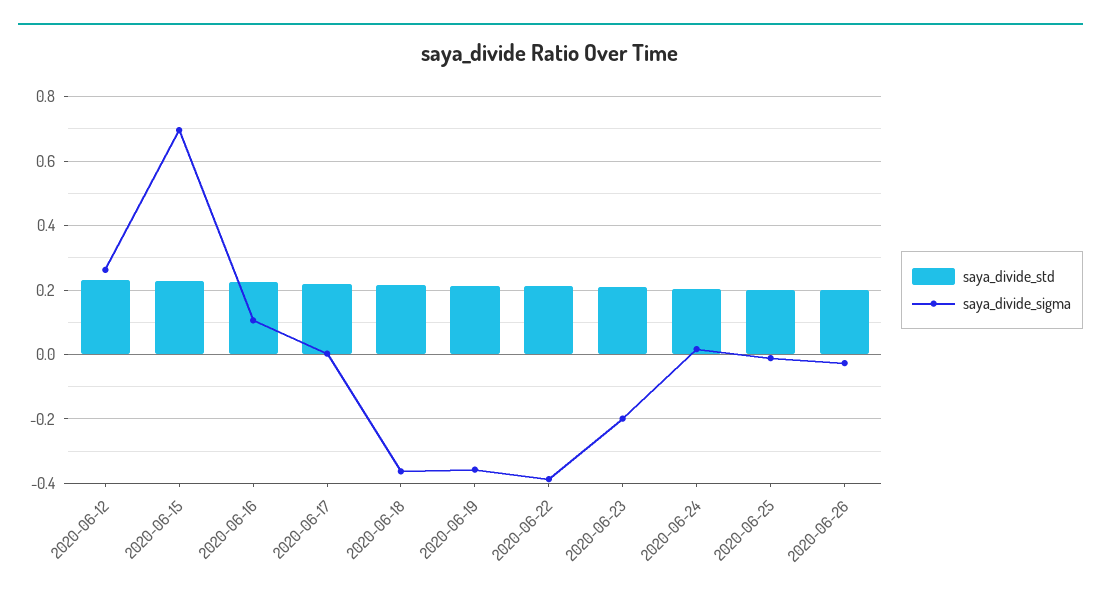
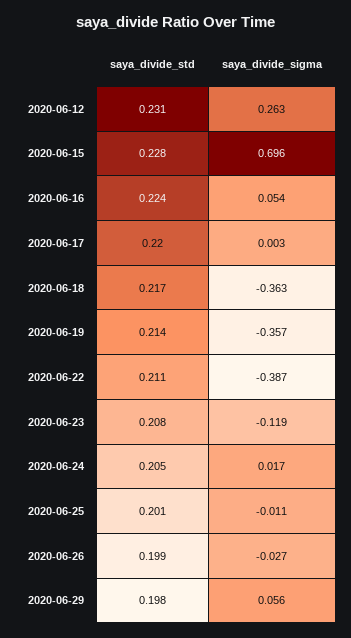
saya_divide_sigma, 2020-06-16: 0.1 -> 0.054
saya_divide_sigma, 2020-06-23: -0.2 -> -0.119
saya_divide_std, 2020-06-29: none -> 0.198
saya_divide_sigma, 2020-06-29: none -> 0.056

